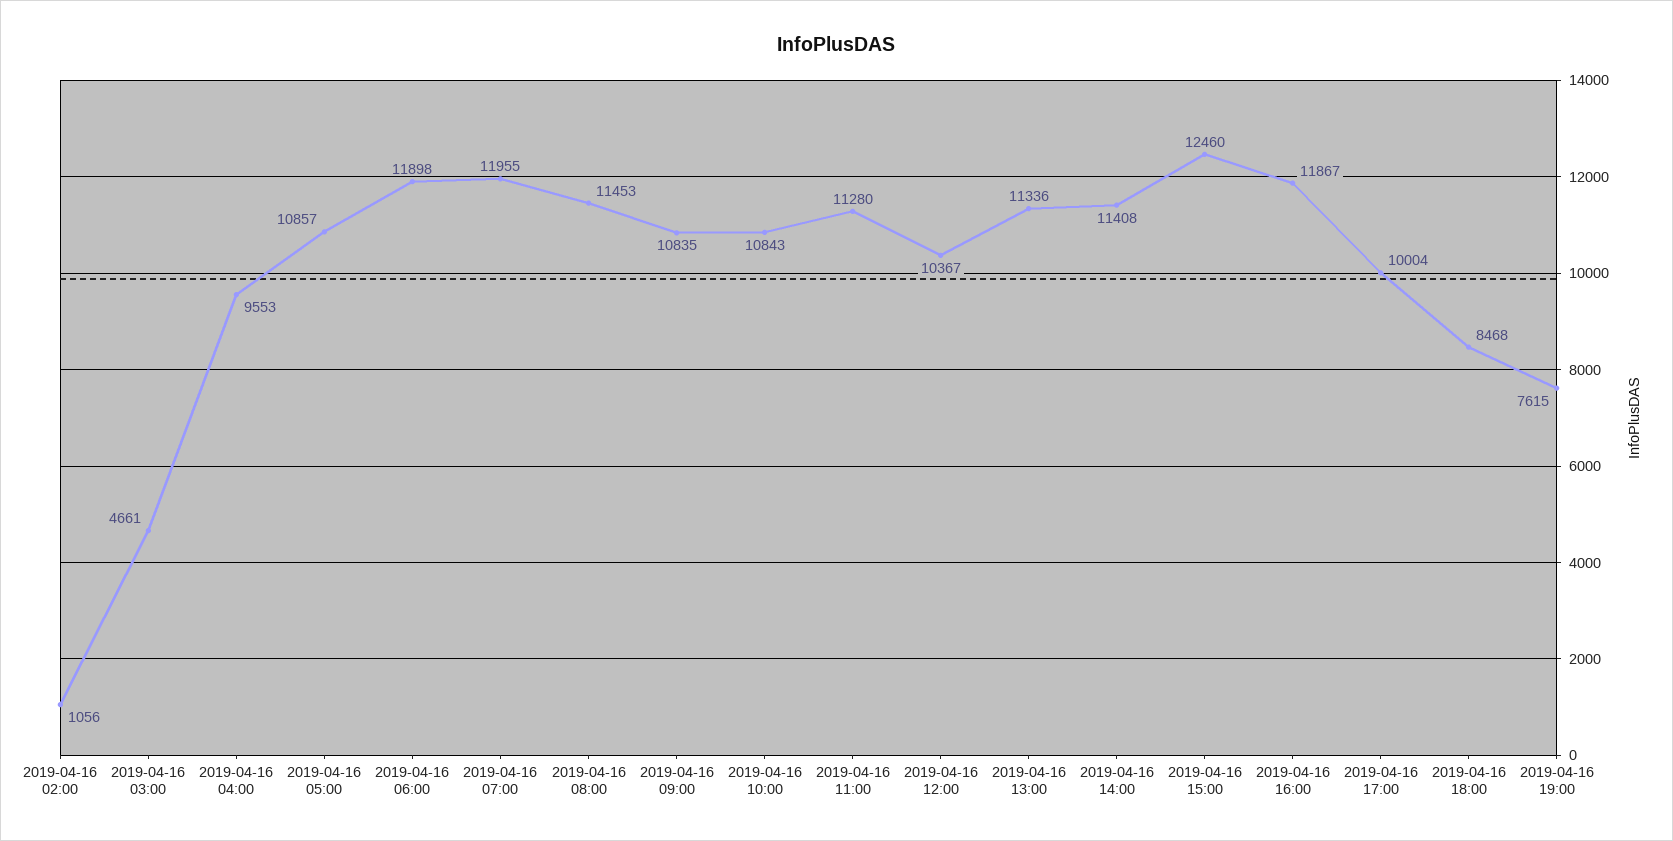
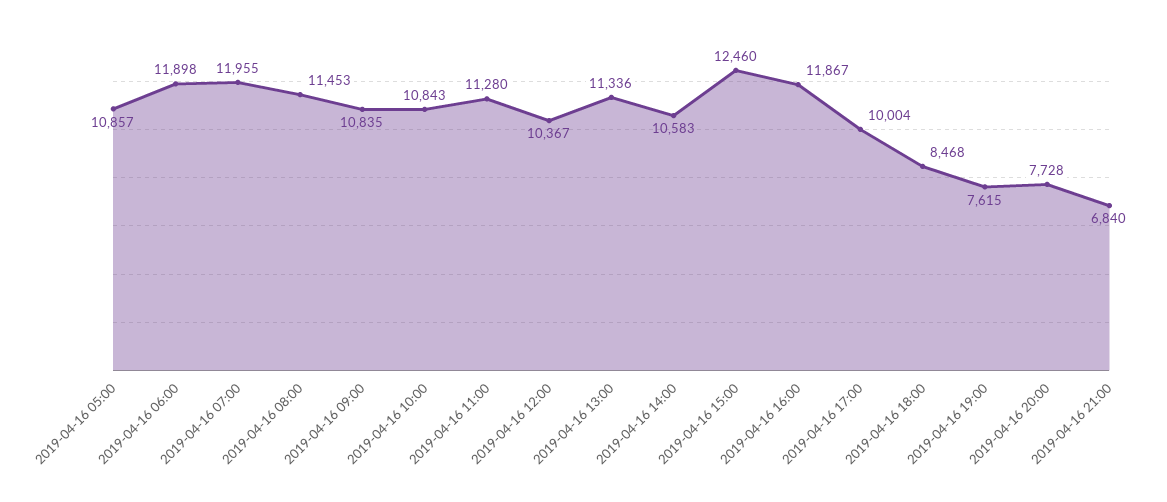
2019-04-16 02:00: 1056 -> none
2019-04-16 03:00: 4661 -> none
2019-04-16 04:00: 9553 -> none
2019-04-16 14:00: 11408 -> 10583
2019-04-16 20:00: none -> 7728
2019-04-16 21:00: none -> 6840

